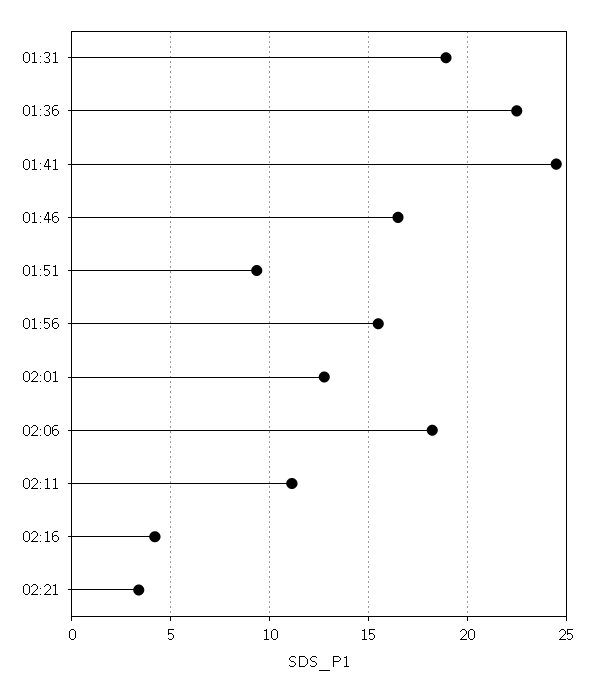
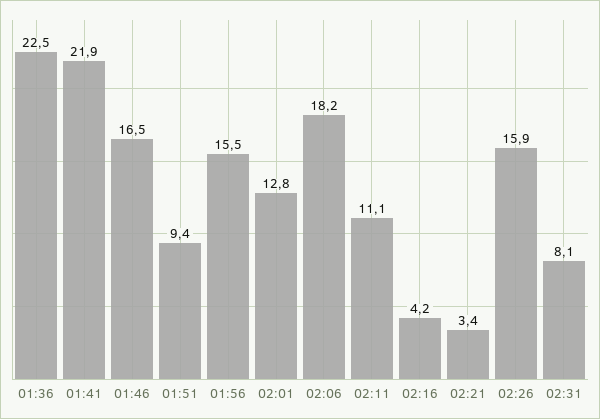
01:31: 19 -> none
01:41: 24.5 -> 21.9
02:26: none -> 15.9
02:31: none -> 8.1

